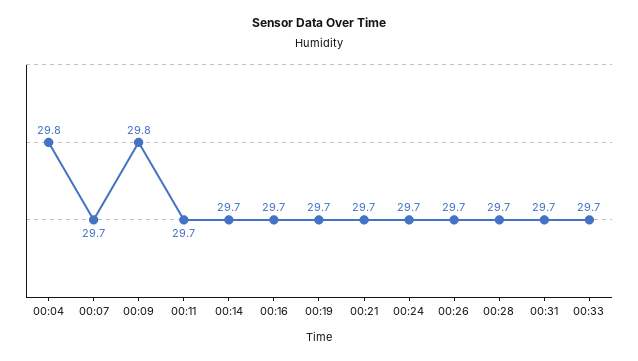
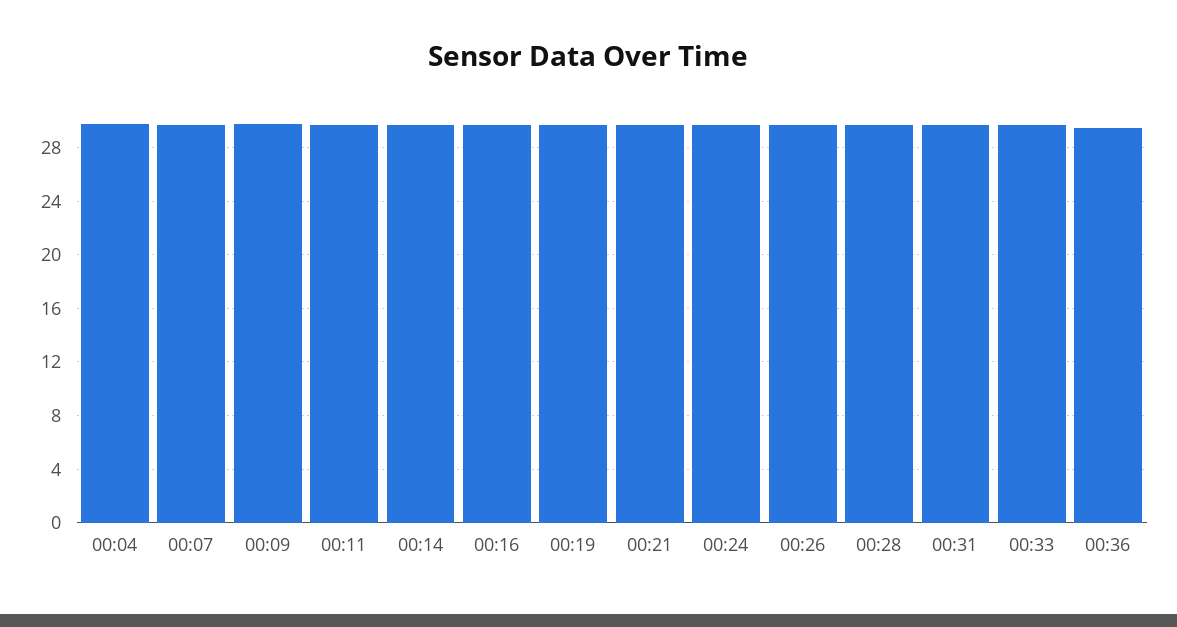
00:36: none -> 29.5

